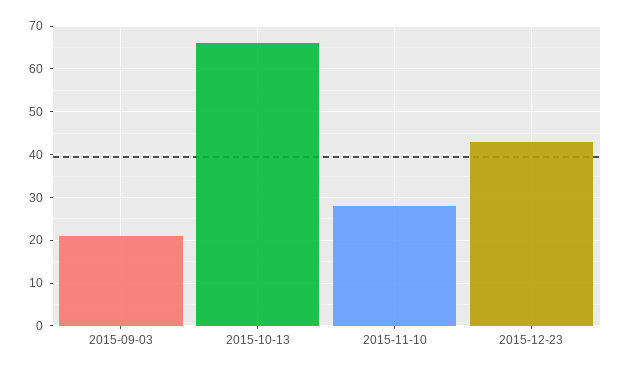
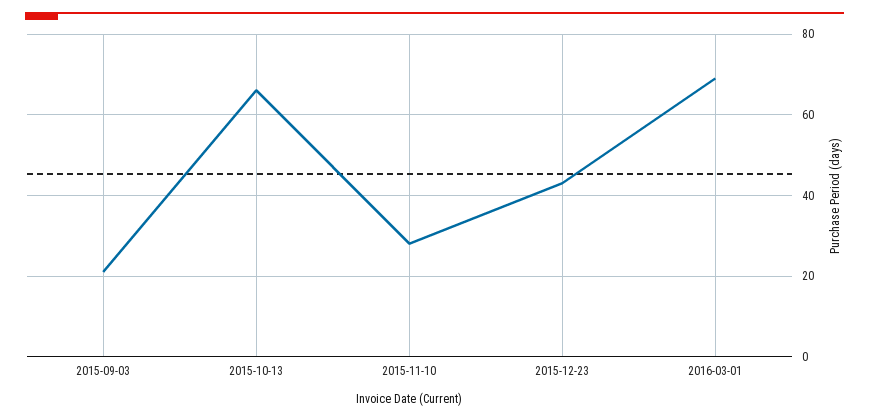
2016-03-01: none -> 70

